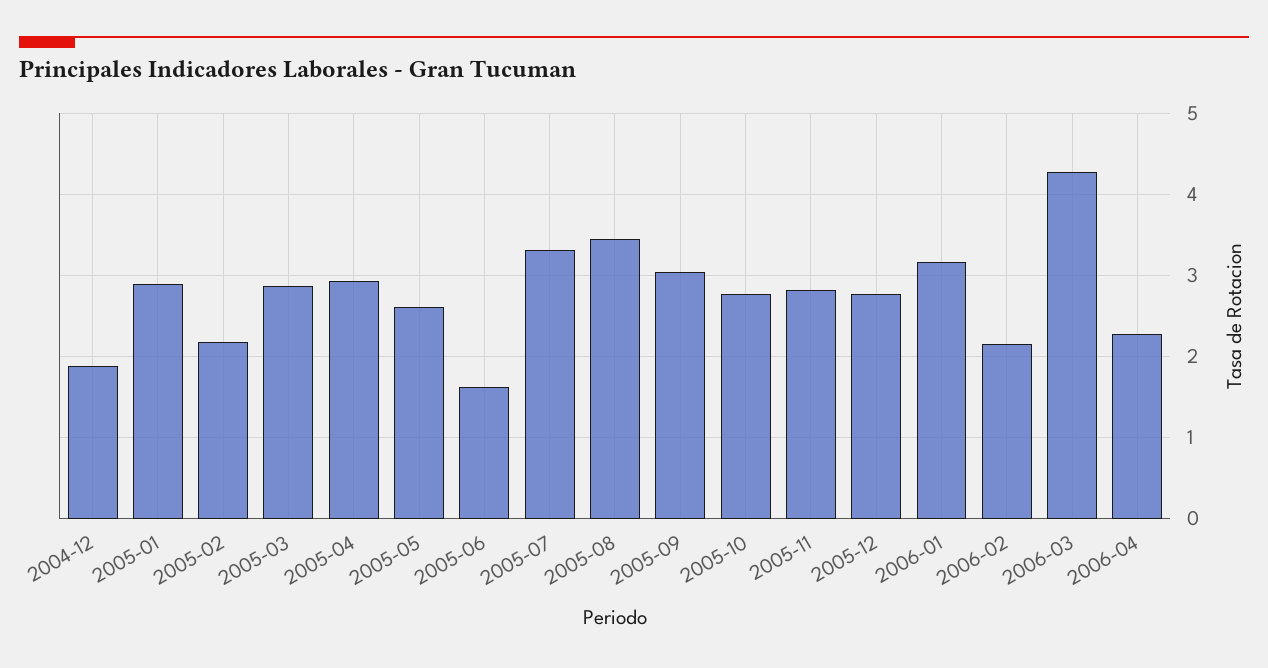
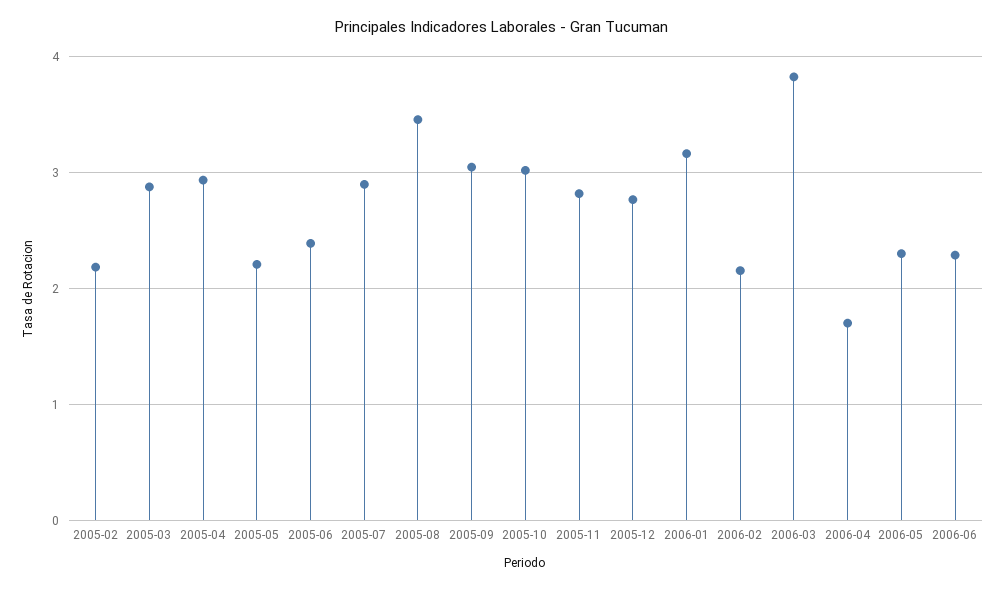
2004-12: 1.9 -> none
2005-01: 2.9 -> none
2005-05: 2.6 -> 2.2
2005-06: 1.6 -> 2.4
2005-07: 3.3 -> 2.9
2005-10: 2.8 -> 3
2006-03: 4.3 -> 3.8
2006-04: 2.3 -> 1.7
2006-05: none -> 2.3
2006-06: none -> 2.3

